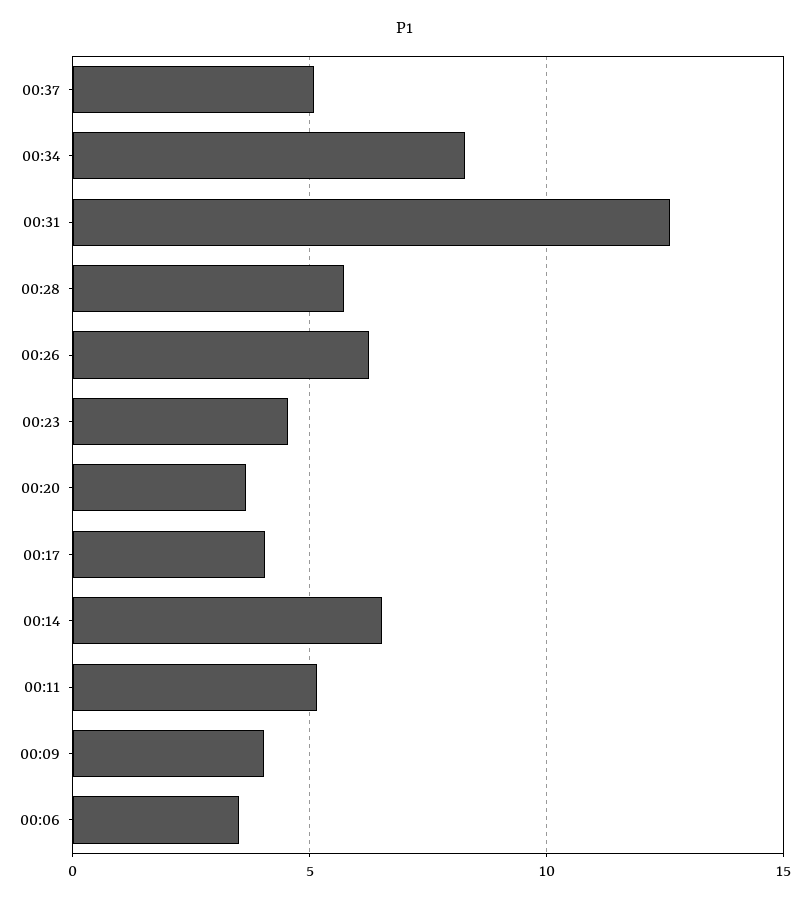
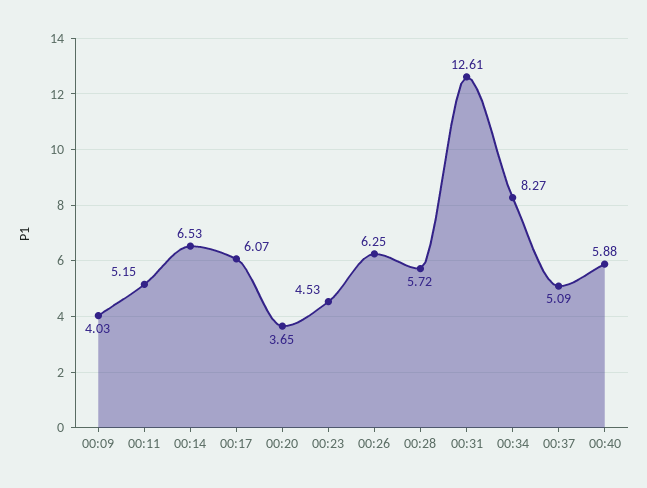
00:17: 4 -> 6.07
00:06: 3.5 -> none
00:40: none -> 5.88

